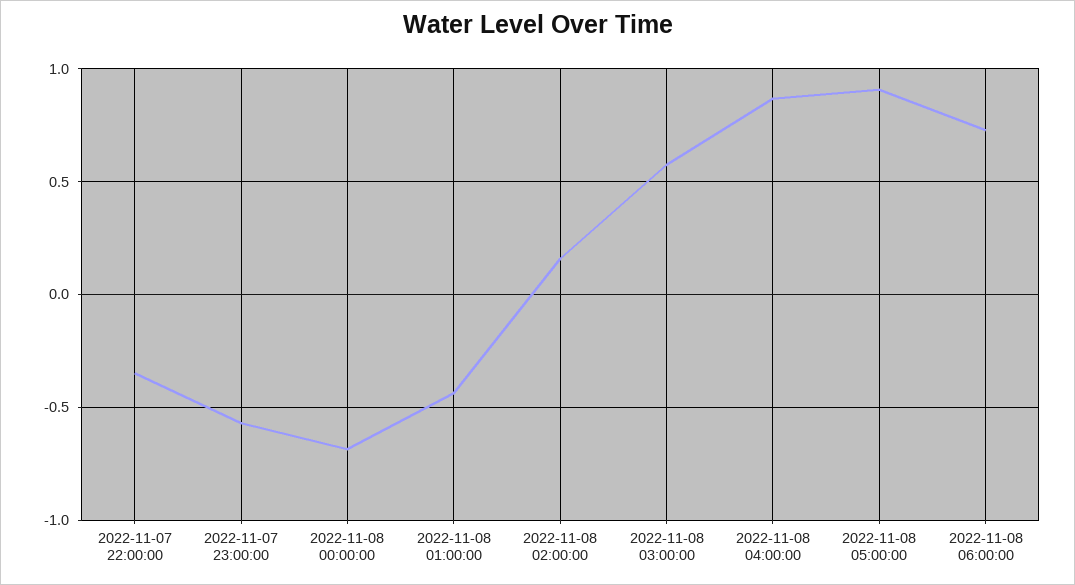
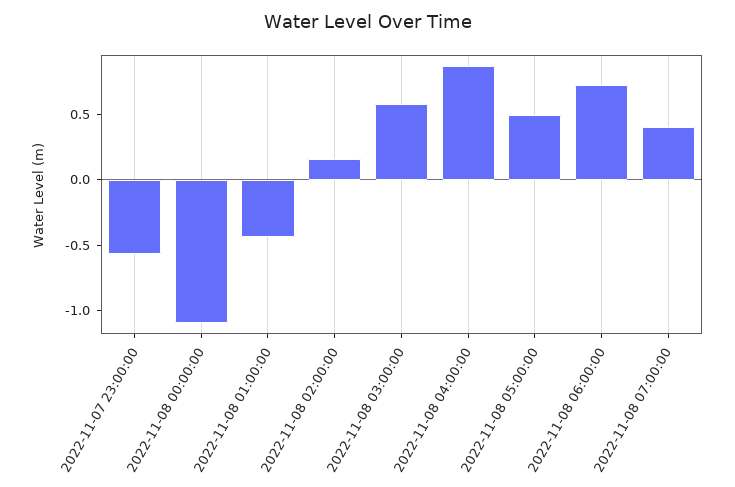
2022-11-07 22:00:00: -0.35 -> none
2022-11-08 00:00:00: -0.7 -> -1.1
2022-11-08 05:00:00: 0.9 -> 0.5
2022-11-08 07:00:00: none -> 0.4

